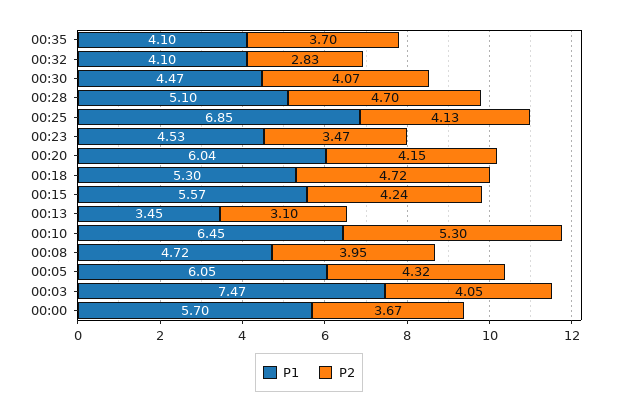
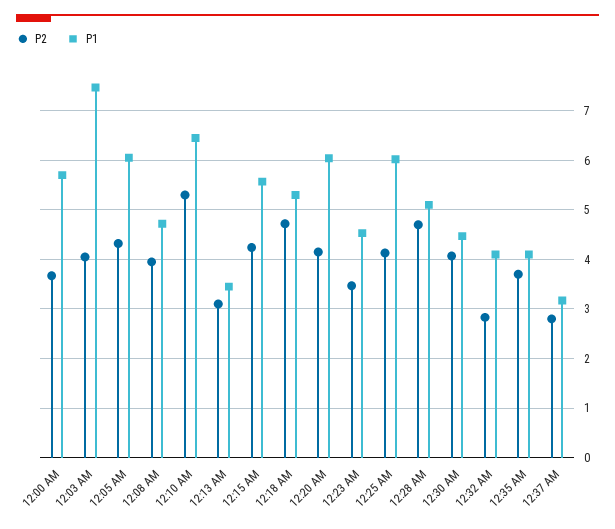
P1, 00:25: 6.85 -> 6
P2, 12:37 AM: none -> 2.8
P1, 12:37 AM: none -> 3.2

